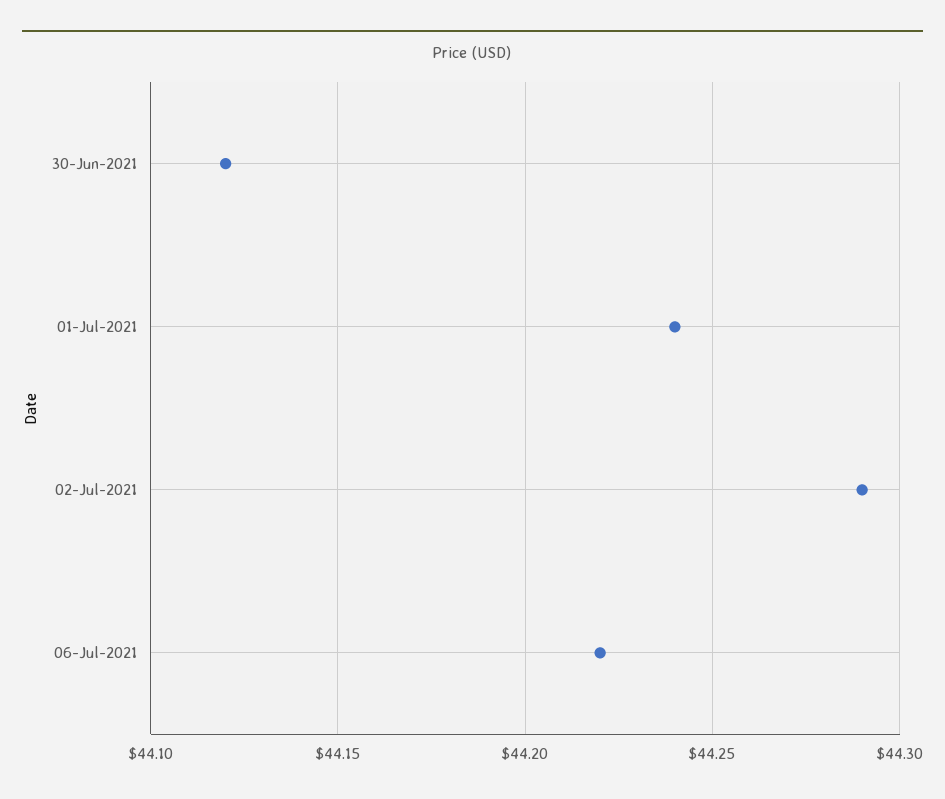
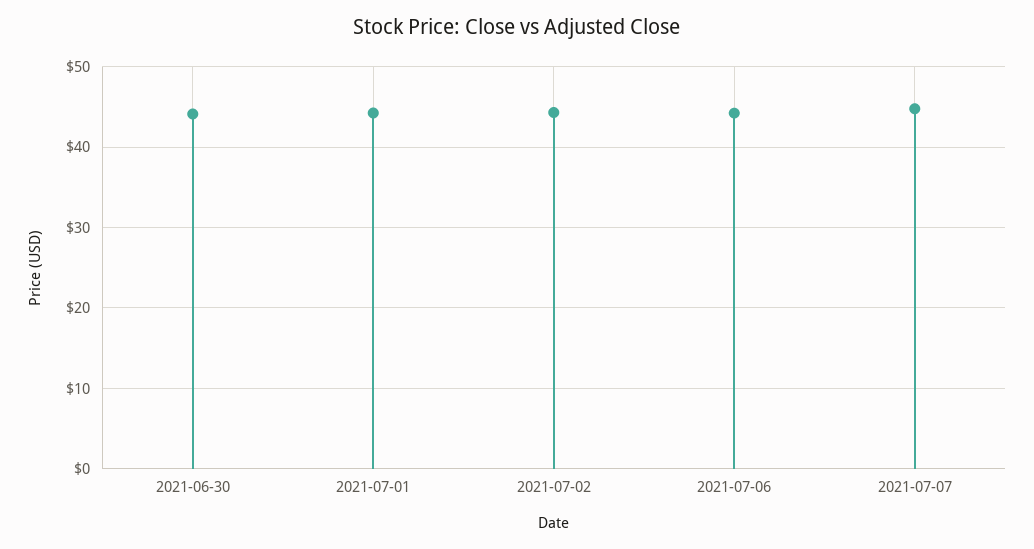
2021-07-07: none -> 45

